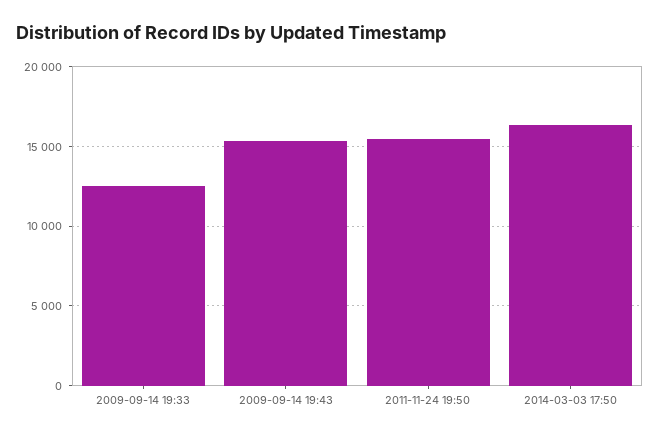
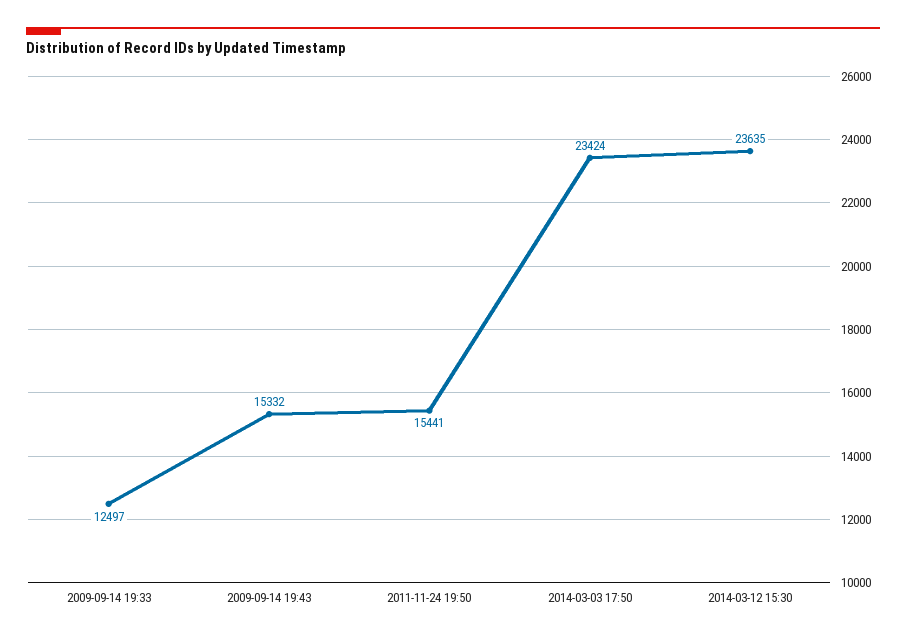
2014-03-03 17:50: 16500 -> 23424
2014-03-12 15:30: none -> 23635

